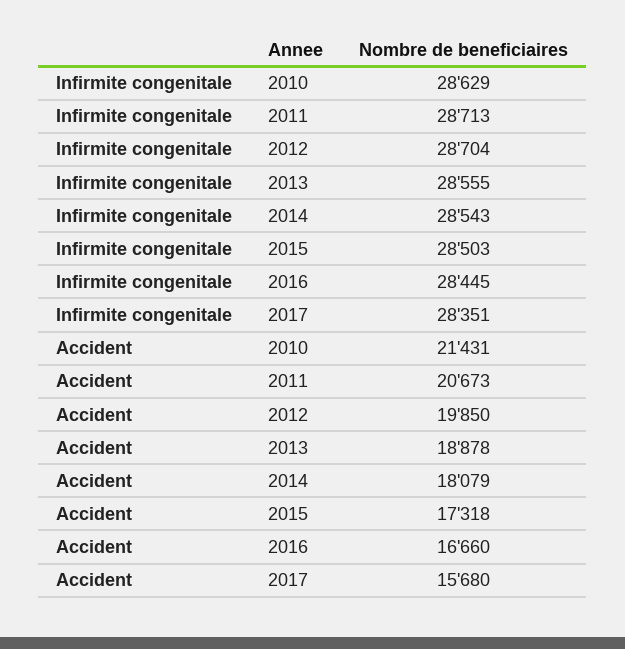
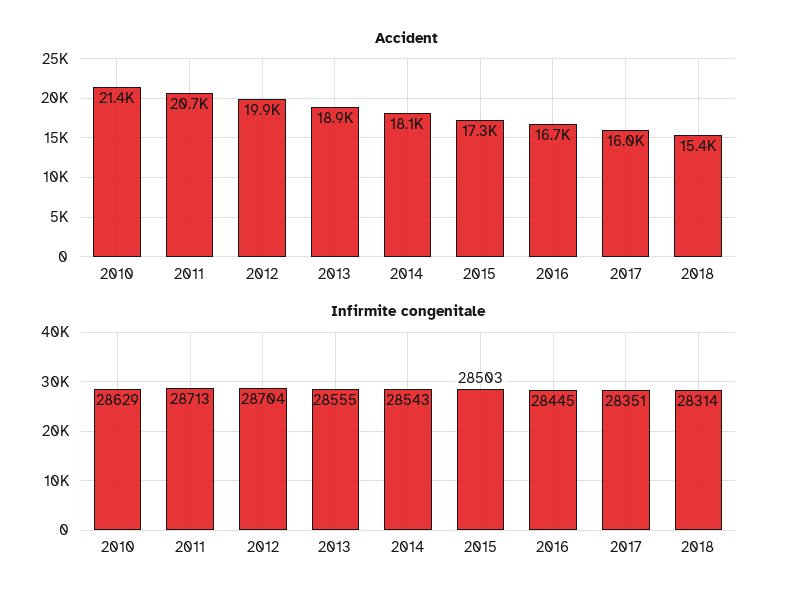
Accident, 2017: 15680 -> 16000
Accident, 2018: none -> 15400
Infirmite congenitale, 2018: none -> 28314

